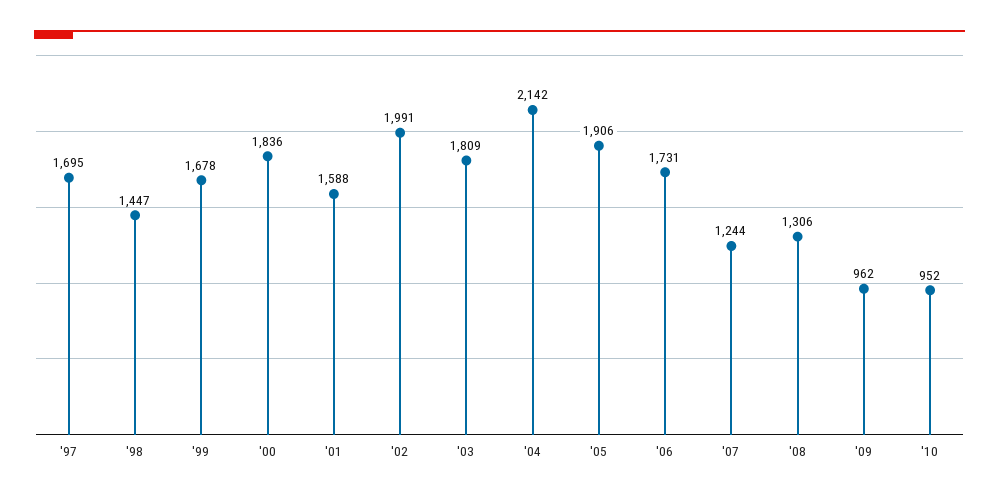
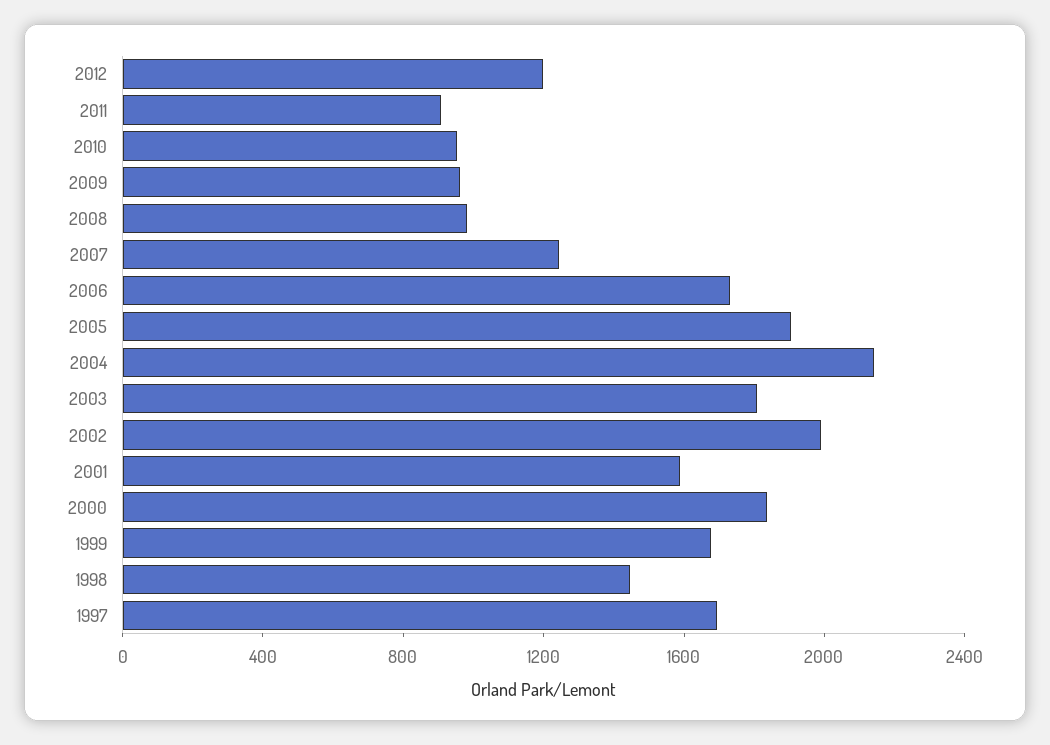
'08: 1306 -> 1000
2012: none -> 1200
2011: none -> 900

